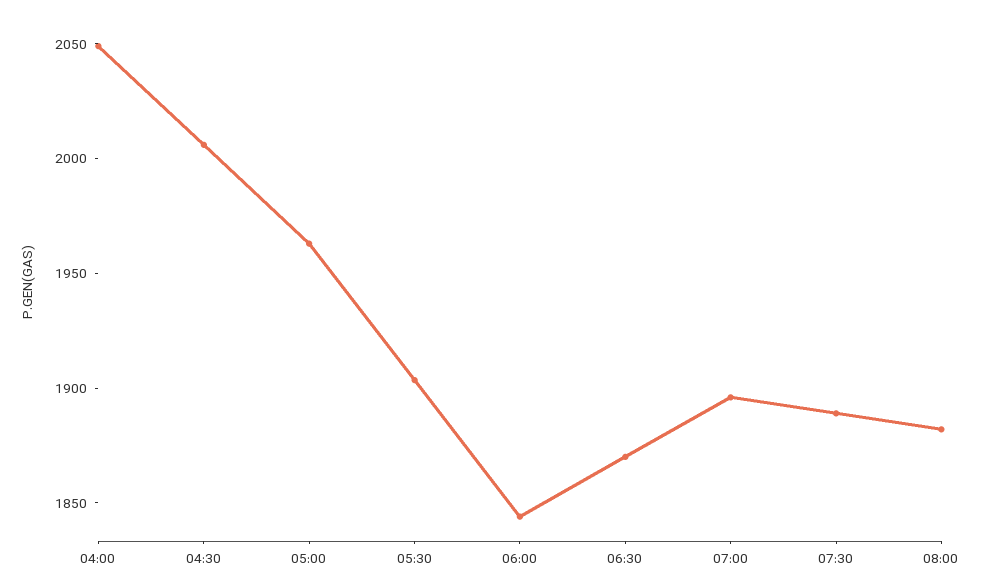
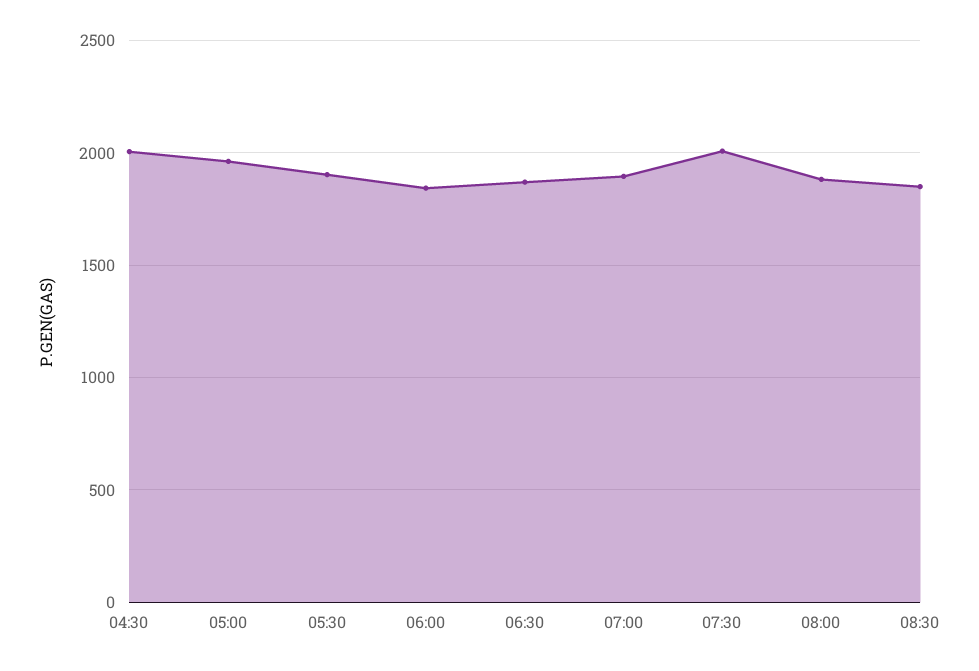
04:00: 2050 -> none
07:30: 1890 -> 2000
08:30: none -> 1850

